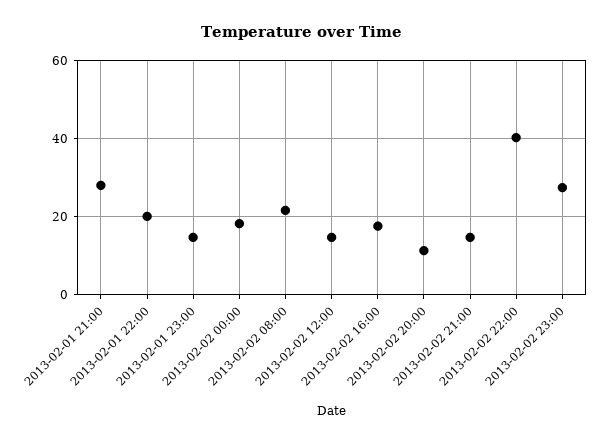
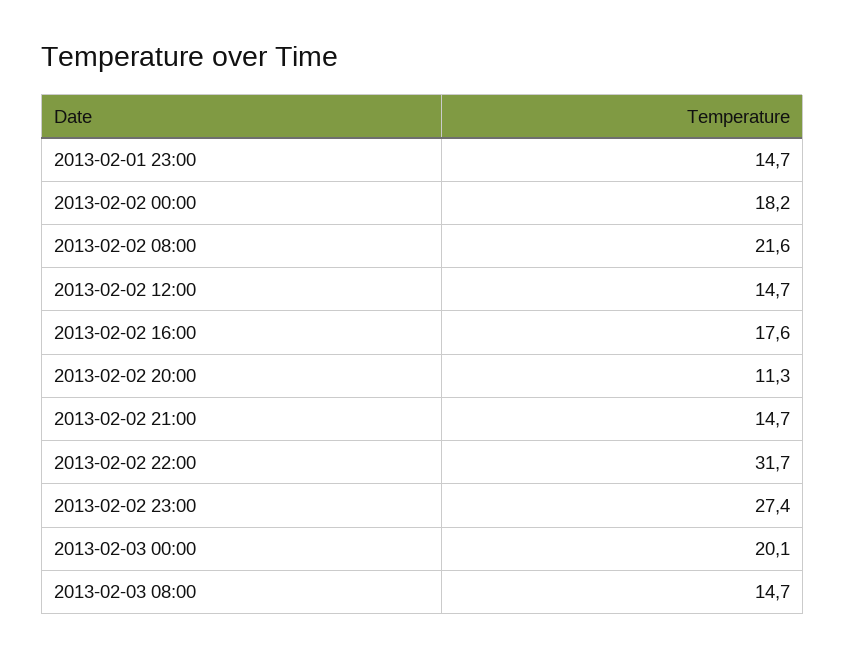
2013-02-01 21:00: 28 -> none
2013-02-01 22:00: 20 -> none
2013-02-02 22:00: 40 -> 31.7
2013-02-03 00:00: none -> 20.1
2013-02-03 08:00: none -> 14.7

